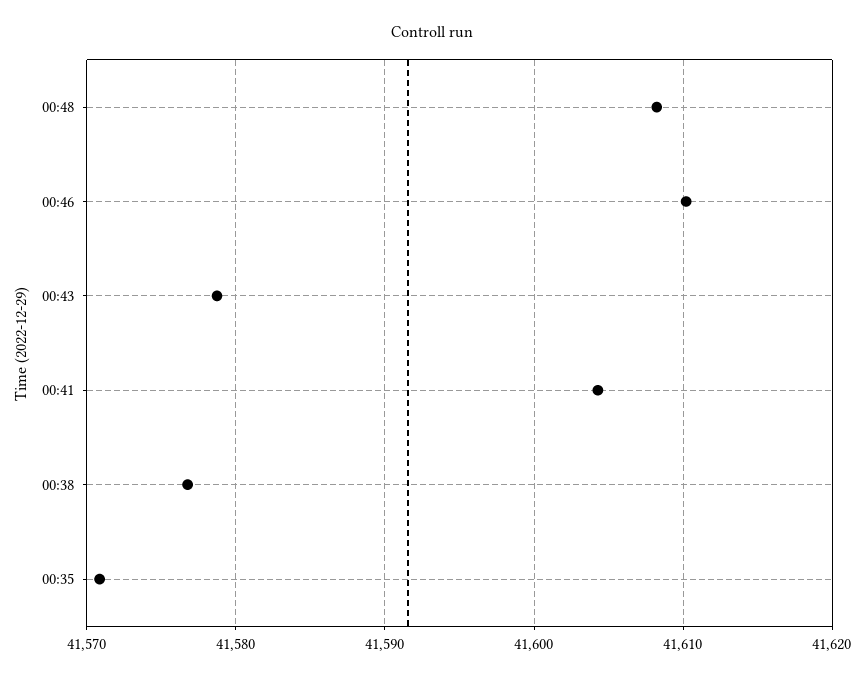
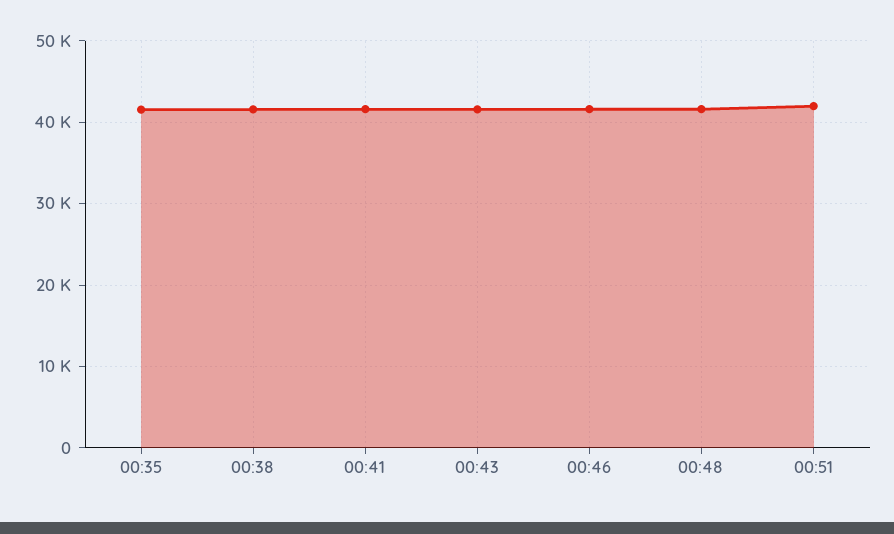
00:51: none -> 42000

